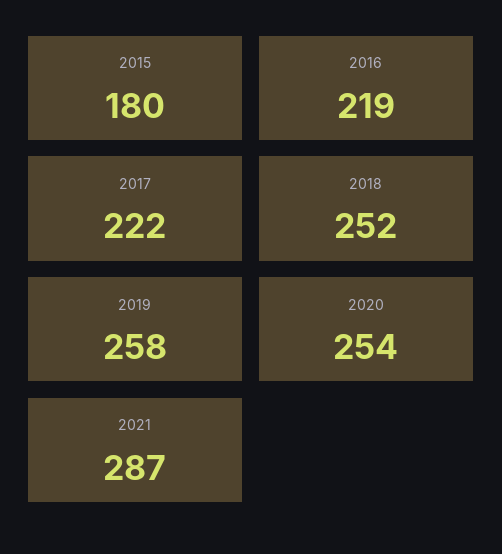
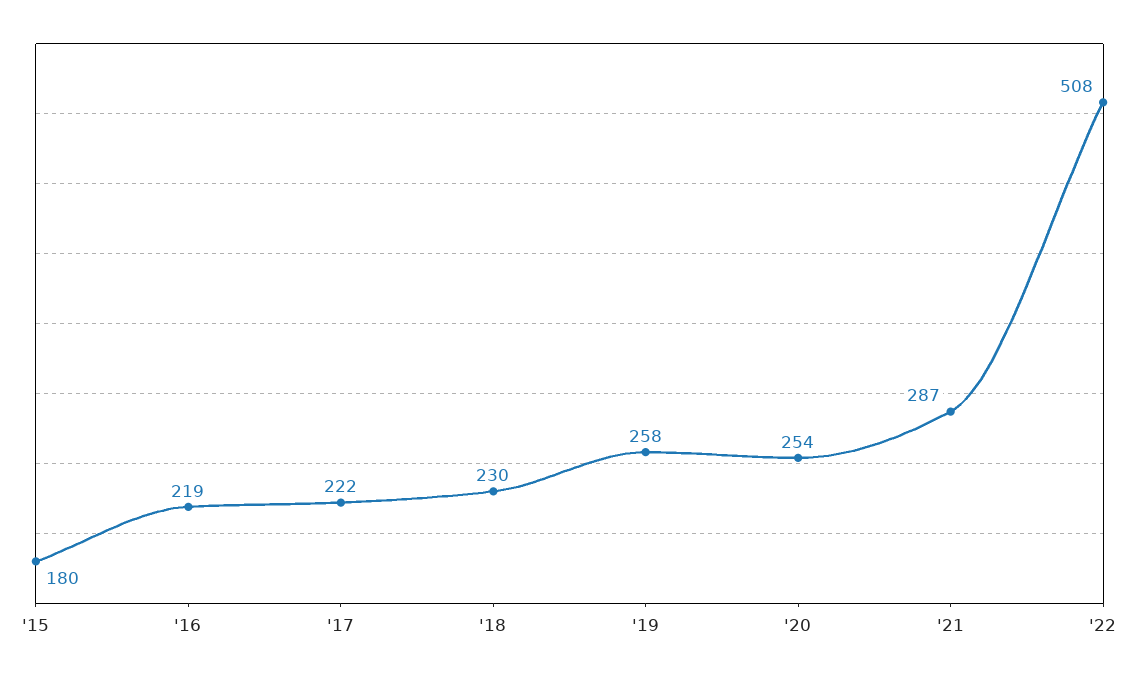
2018: 252 -> 230
'22: none -> 508

